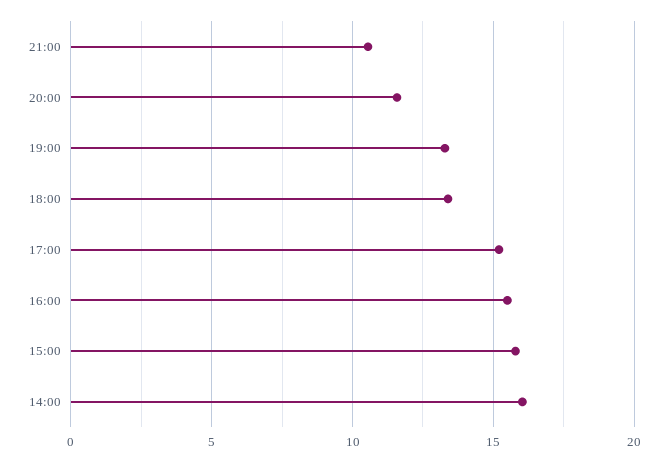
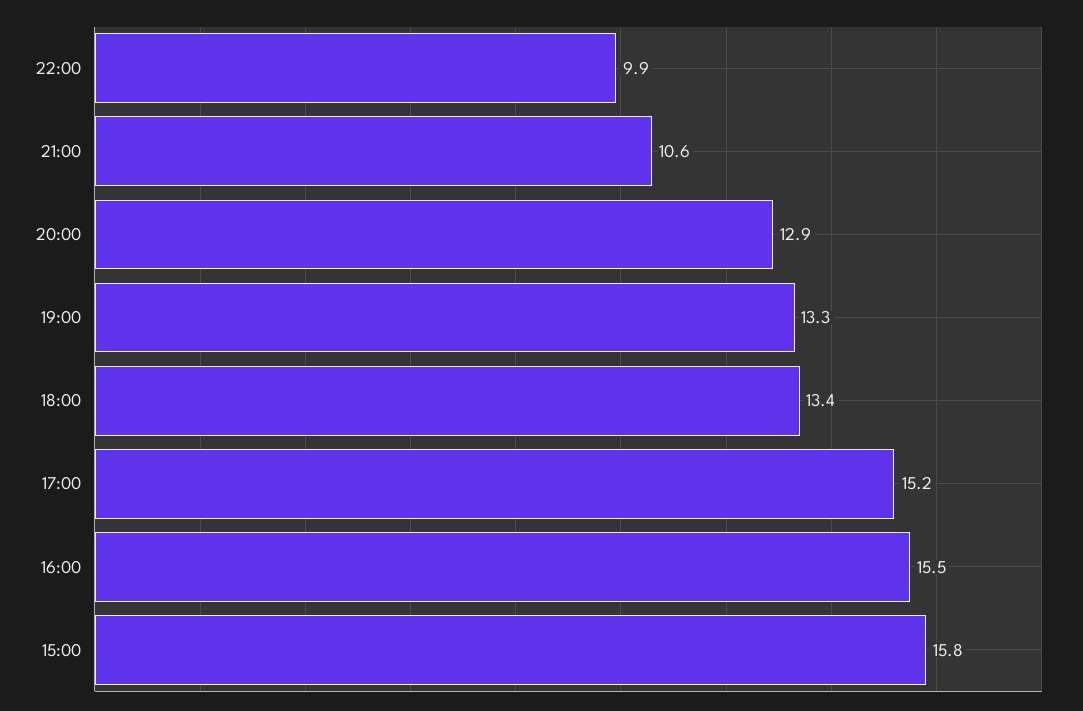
20:00: 11.5 -> 12.9
14:00: 16 -> none
22:00: none -> 9.9

